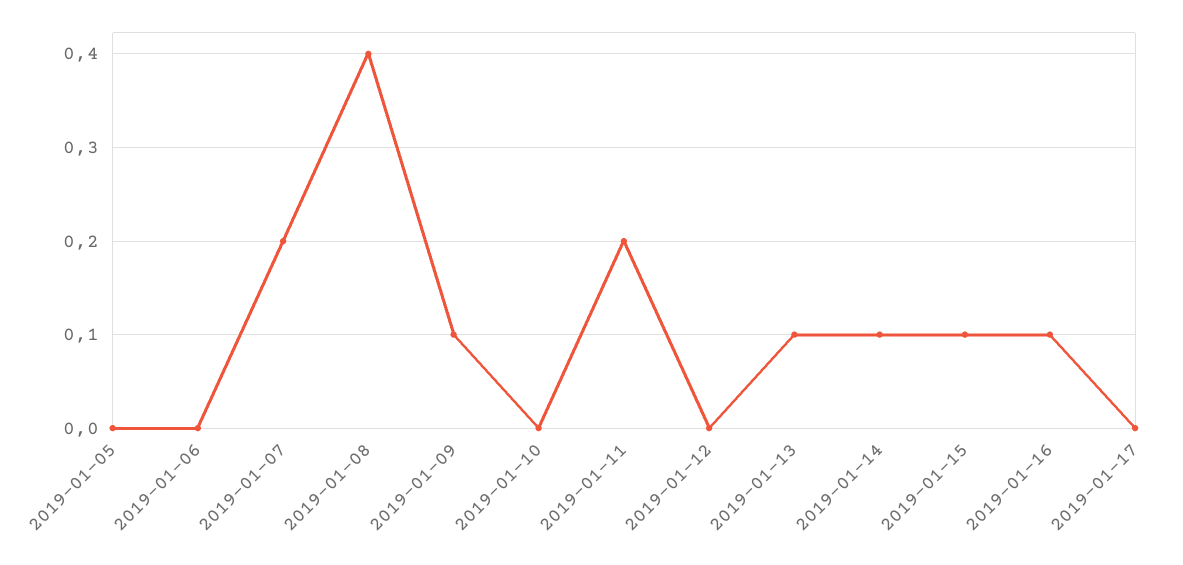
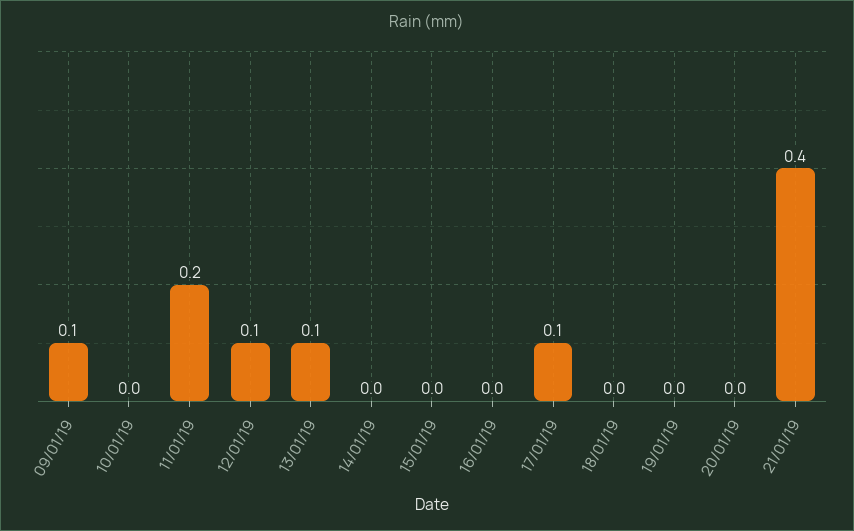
2019-01-05: 0 -> none
2019-01-06: 0 -> none
2019-01-07: 0.2 -> none
2019-01-08: 0.4 -> none
2019-01-12: 0 -> 0.1
2019-01-14: 0.1 -> 0
2019-01-15: 0.1 -> 0
2019-01-16: 0.1 -> 0
2019-01-17: 0 -> 0.1
18/01/19: none -> 0
19/01/19: none -> 0
20/01/19: none -> 0
21/01/19: none -> 0.4

